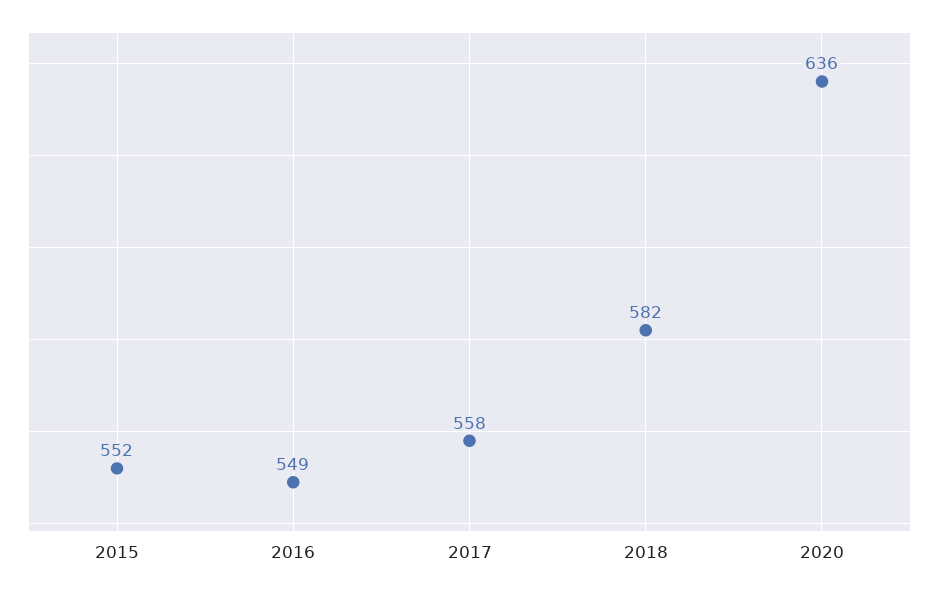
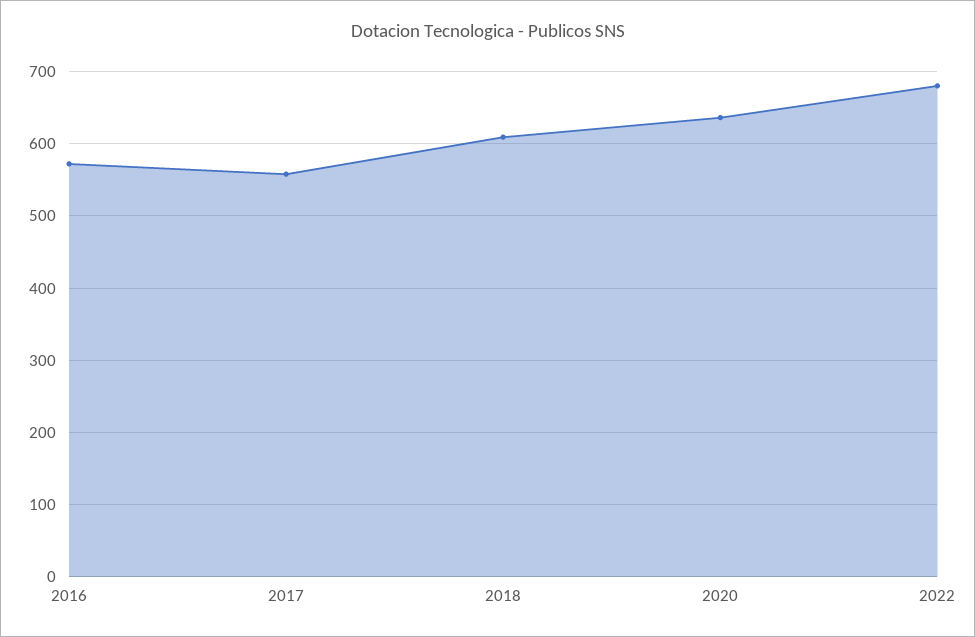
2015: 552 -> none
2016: 549 -> 570
2018: 582 -> 610
2022: none -> 680

